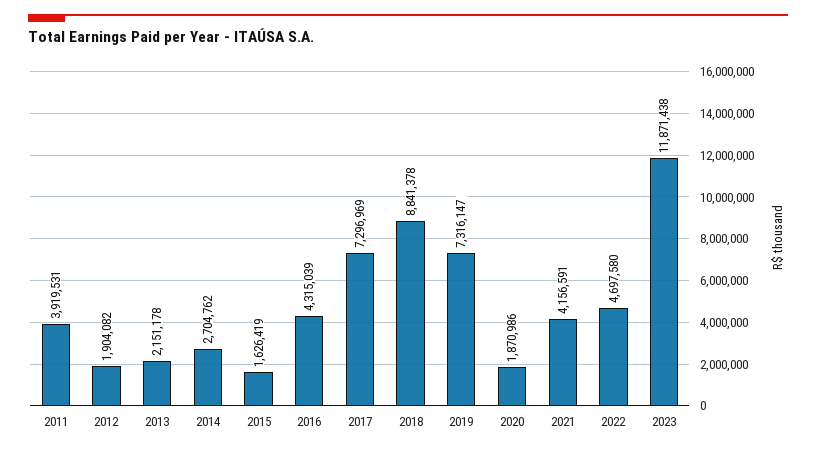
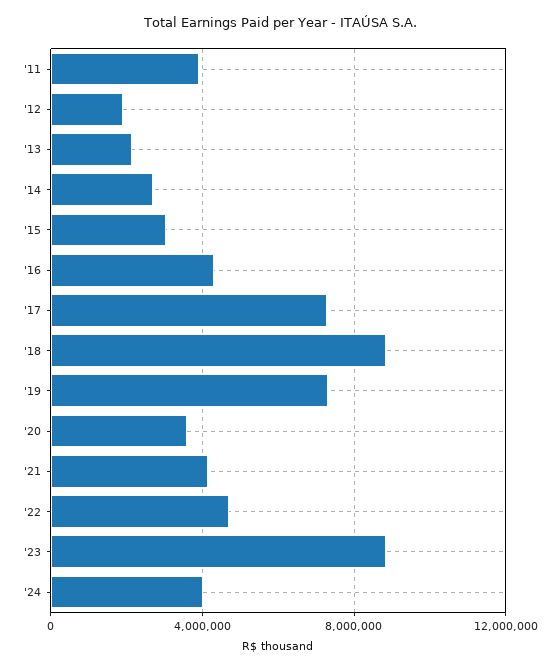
2015: 1626419 -> 3000000
2020: 1870986 -> 3500000
2023: 11871438 -> 9000000
'24: none -> 4000000

